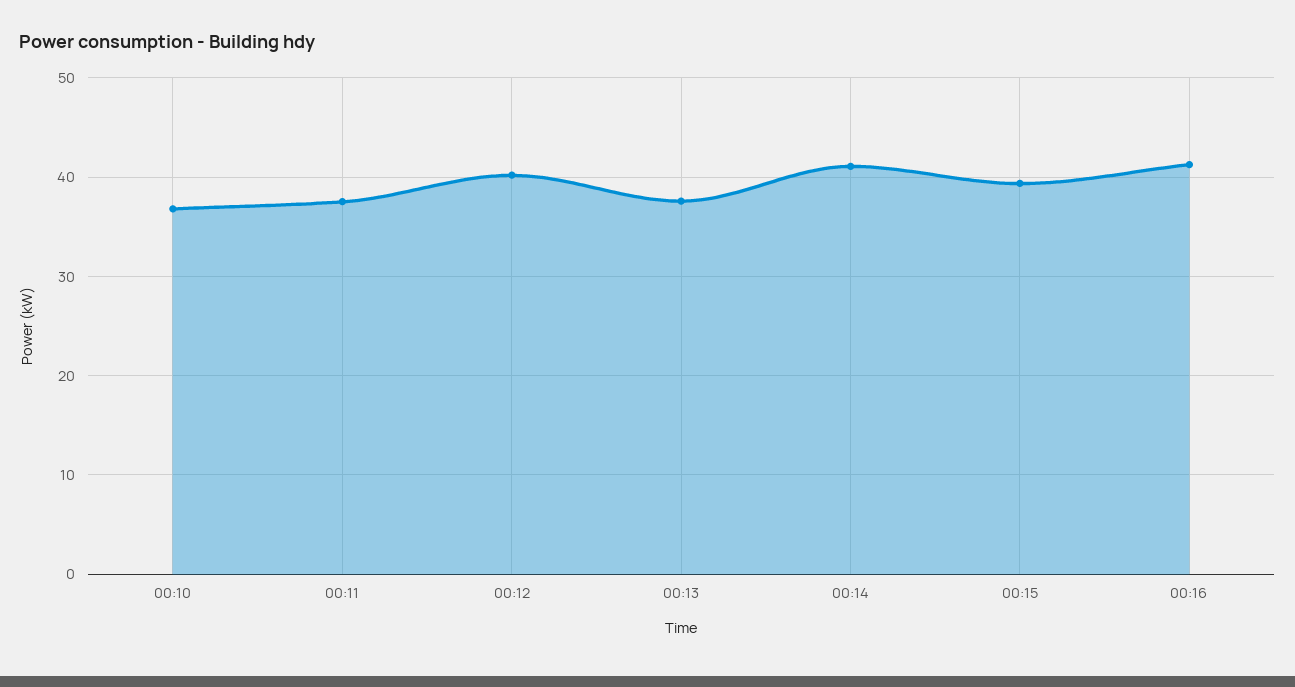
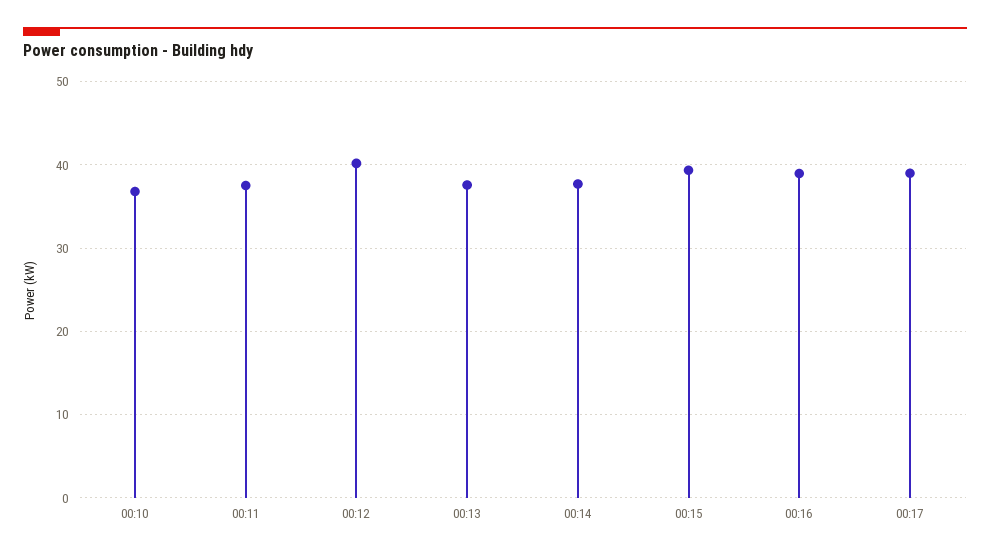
00:14: 41 -> 38
00:16: 41 -> 39
00:17: none -> 39

